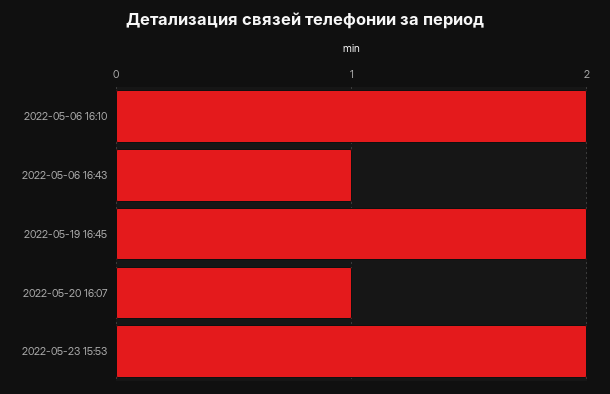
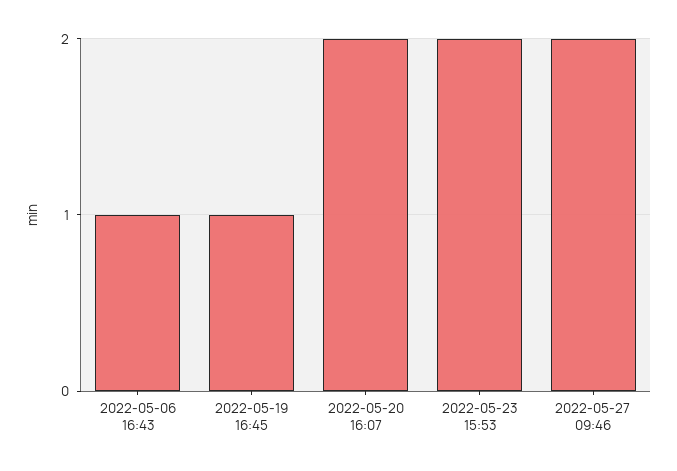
2022-05-06 16:10: 2 -> none
2022-05-19 16:45: 2 -> 1
2022-05-20 16:07: 1 -> 2
2022-05-27 09:46: none -> 2

